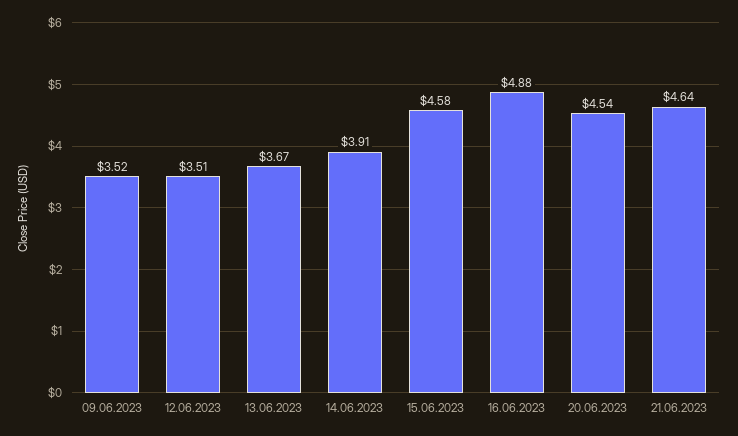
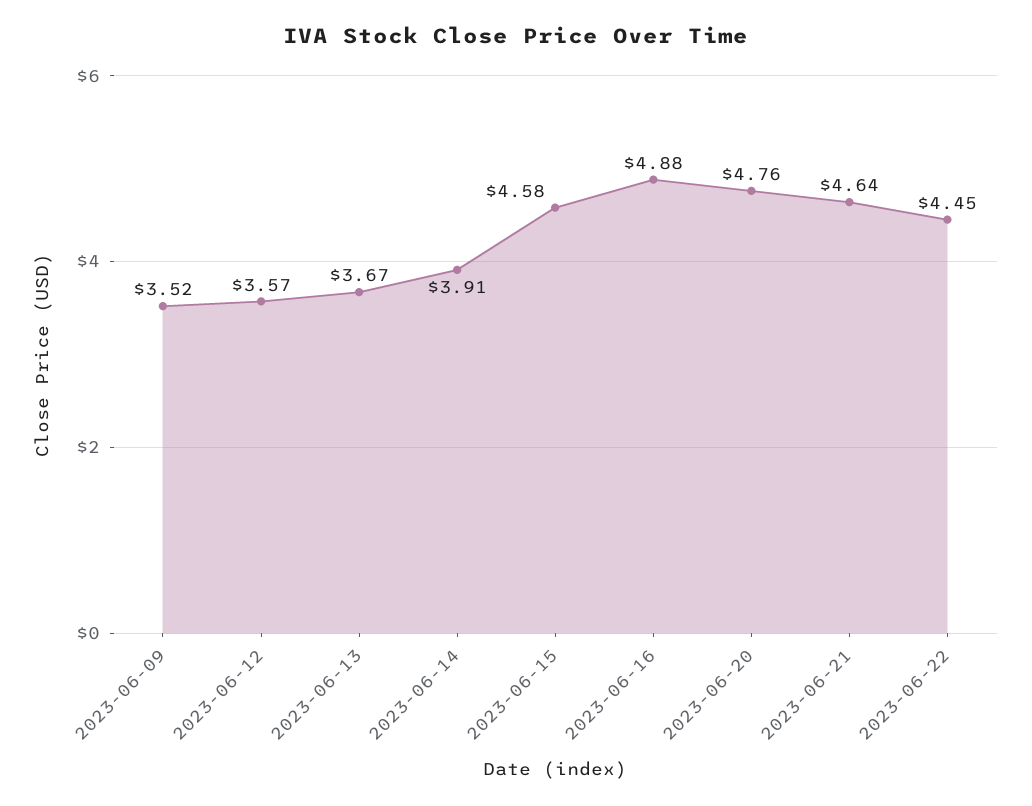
12.06.2023: 3.51 -> 3.57
20.06.2023: 4.54 -> 4.76
2023-06-22: none -> 4.45

